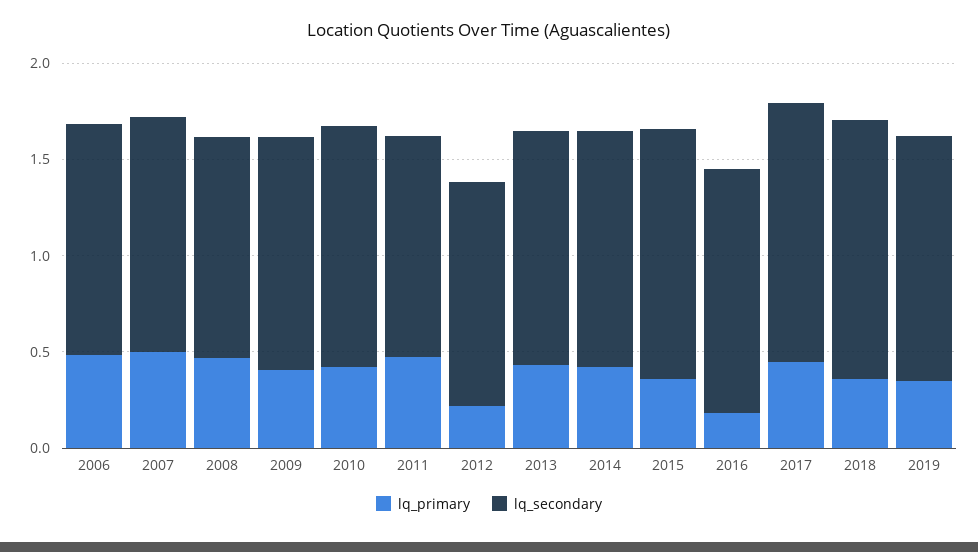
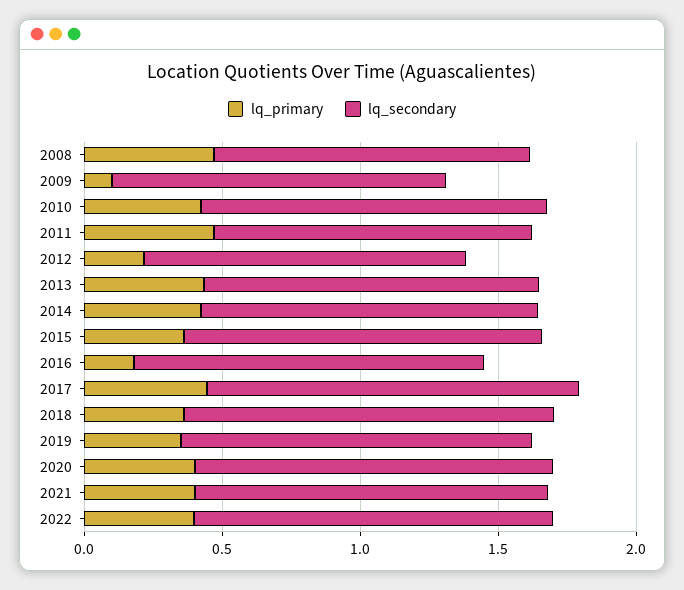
lq_primary, 2006: 0.5 -> none
lq_secondary, 2006: 1.2 -> none
lq_primary, 2007: 0.5 -> none
lq_secondary, 2007: 1.2 -> none
lq_primary, 2009: 0.4 -> 0.1
lq_primary, 2020: none -> 0.4
lq_secondary, 2020: none -> 1.3
lq_primary, 2021: none -> 0.4
lq_secondary, 2021: none -> 1.3
lq_primary, 2022: none -> 0.4
lq_secondary, 2022: none -> 1.3

